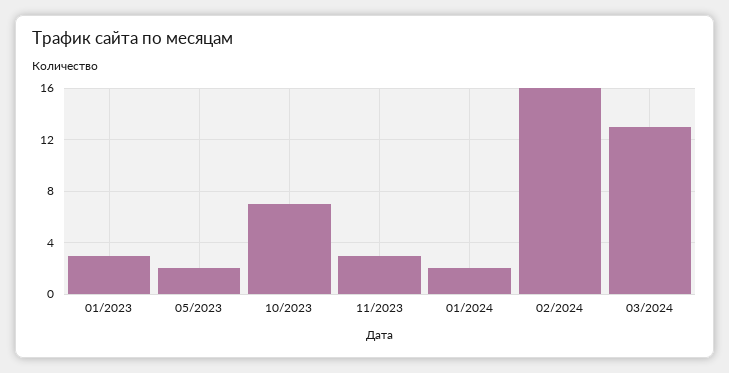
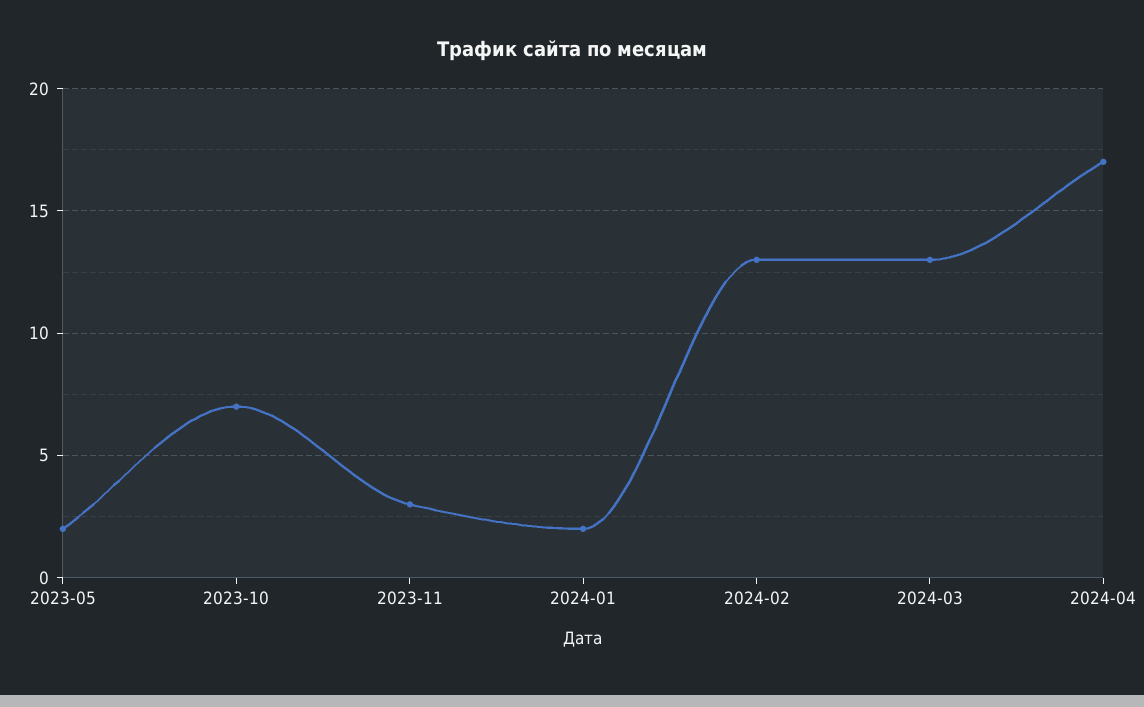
01/2023: 3 -> none
02/2024: 16 -> 13
2024-04: none -> 17

